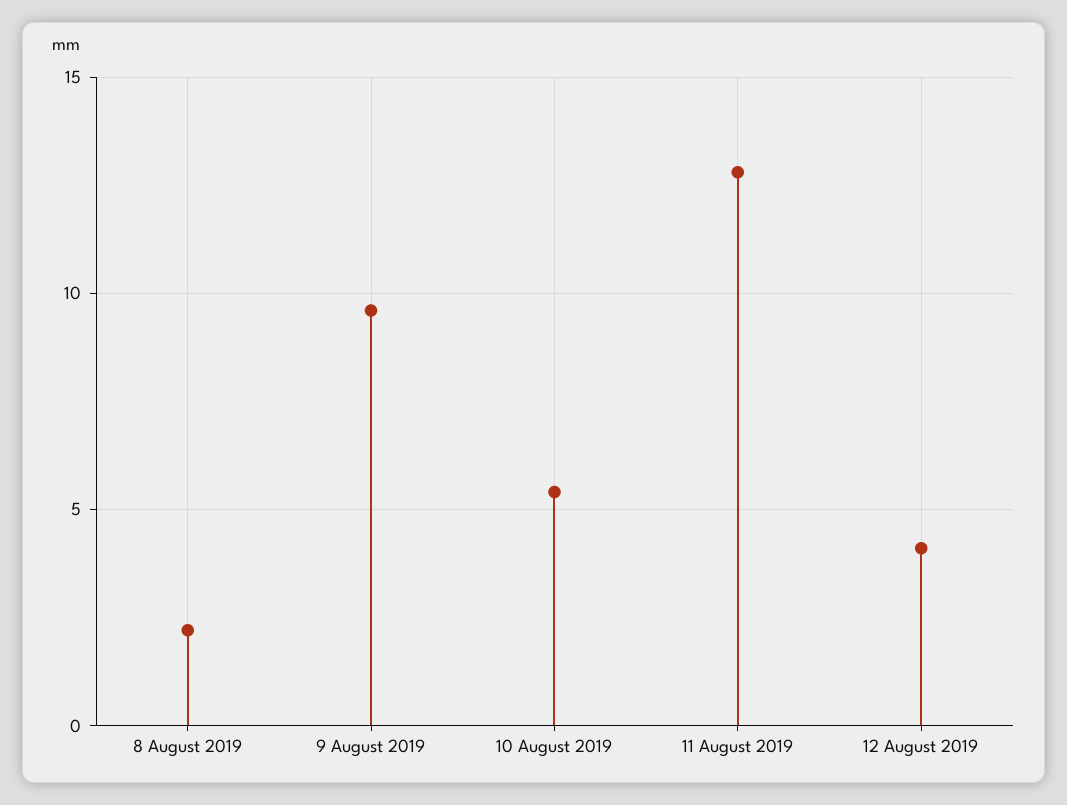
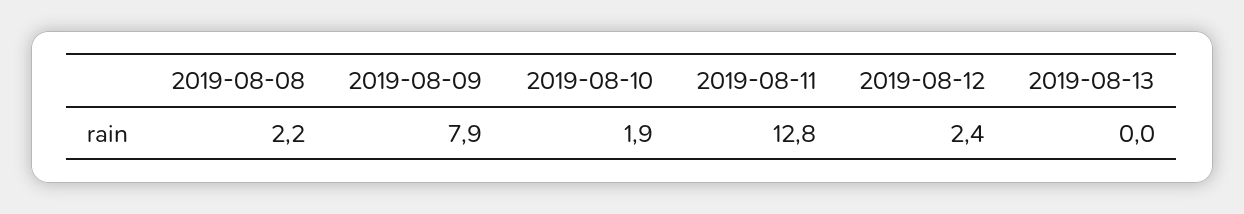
9 August 2019: 9.5 -> 7.9
10 August 2019: 5.5 -> 1.9
12 August 2019: 4 -> 2.4
2019-08-13: none -> 0

